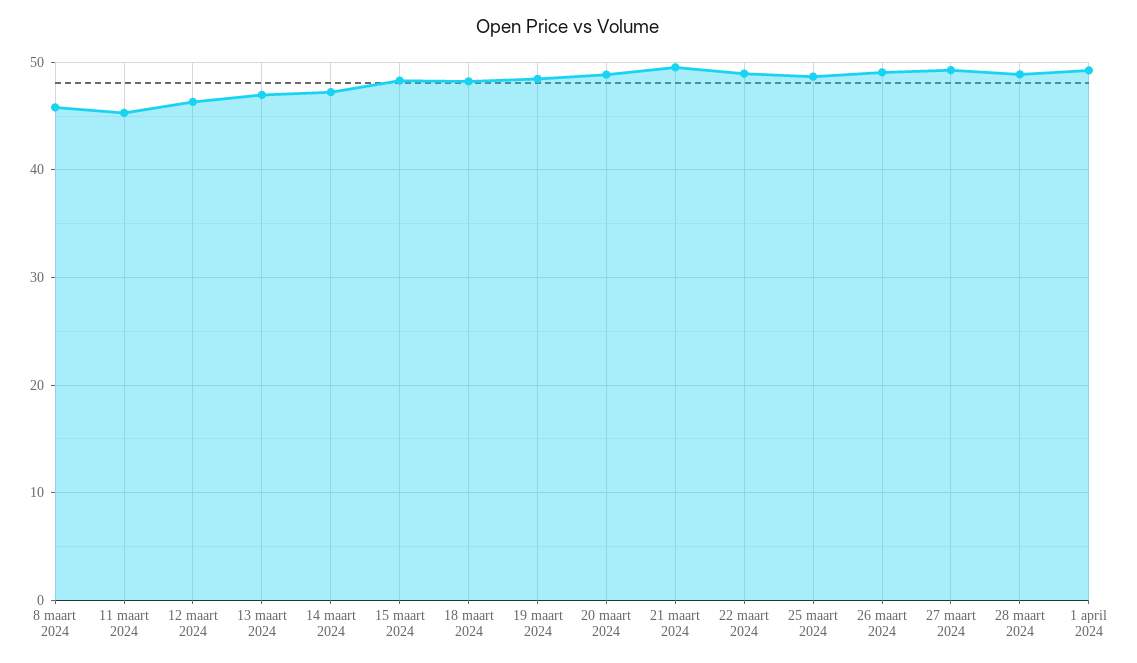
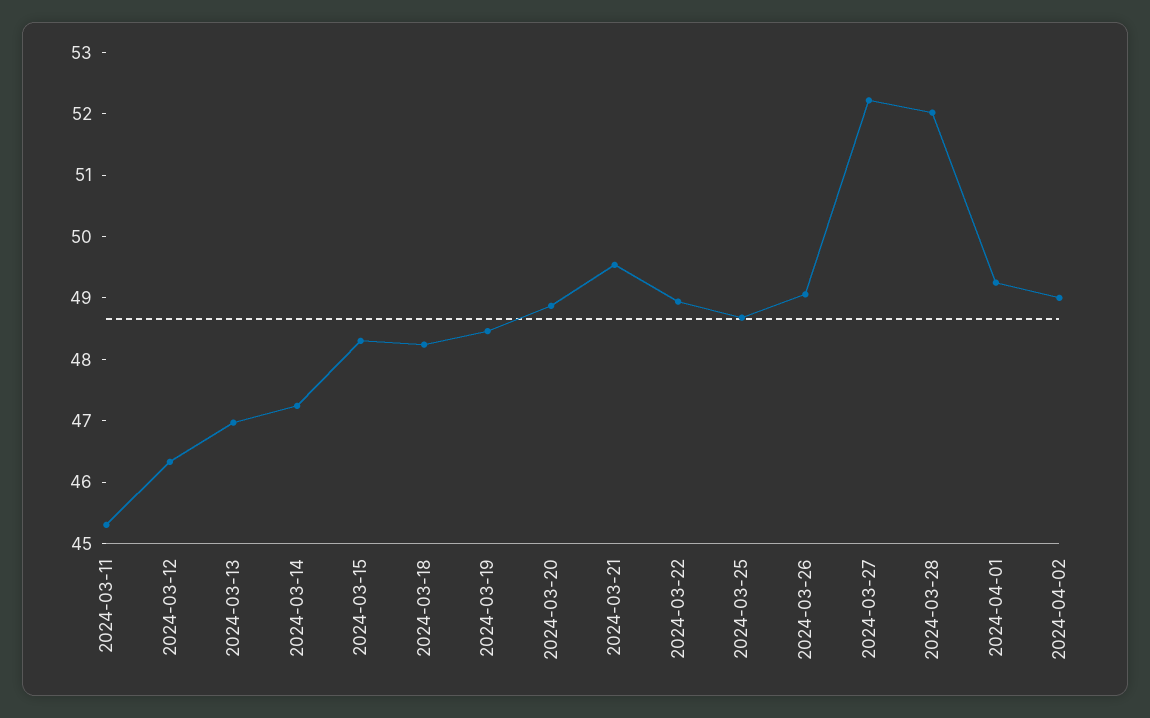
8 maart 2024: 46 -> none
27 maart 2024: 49 -> 52.2
28 maart 2024: 49 -> 52
2024-04-02: none -> 49

